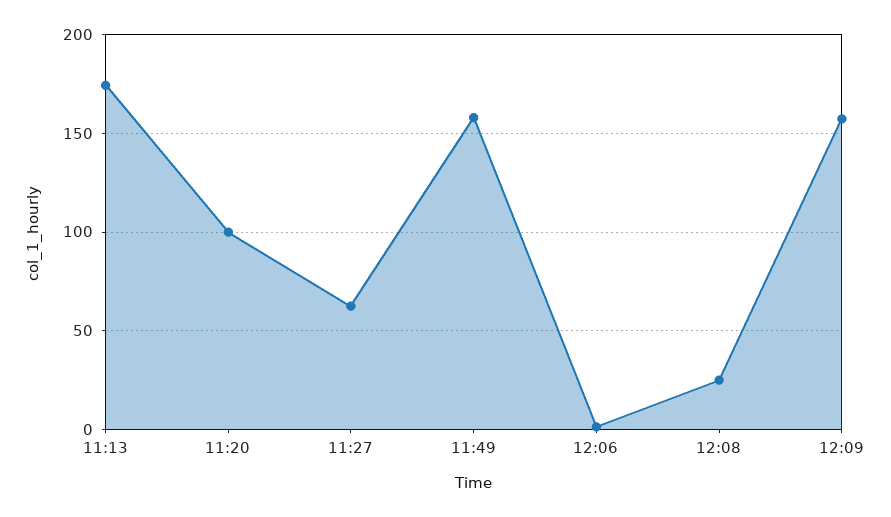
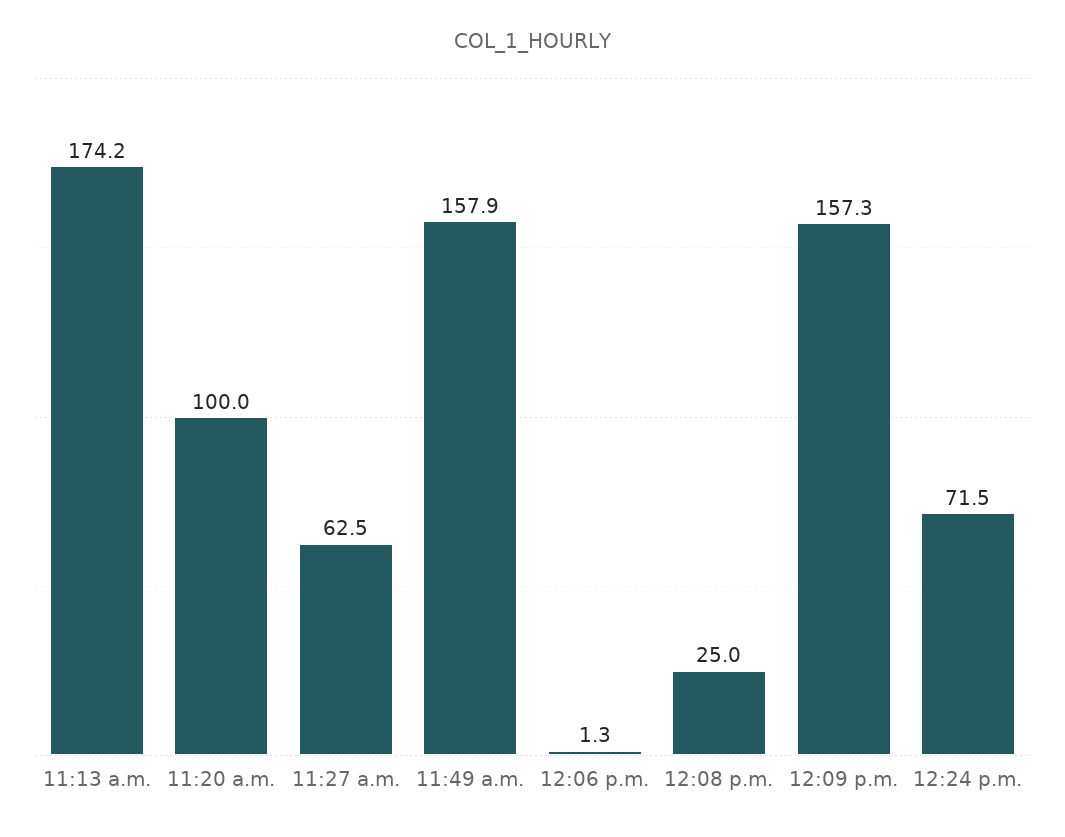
12:24 p.m.: none -> 71.5

